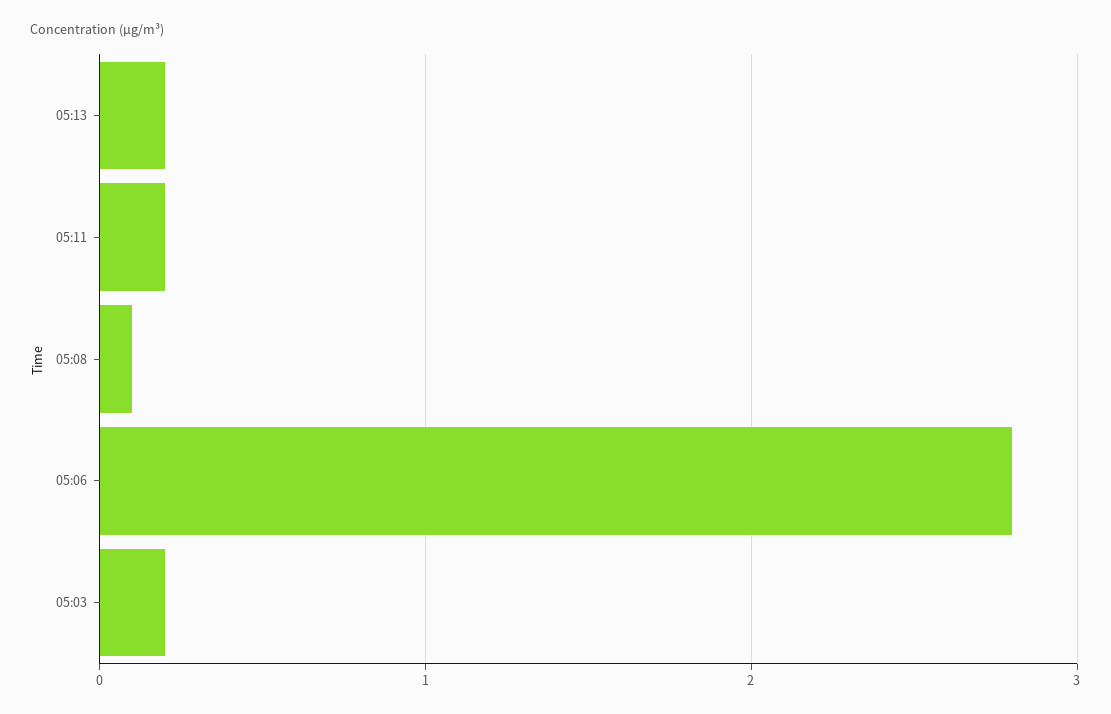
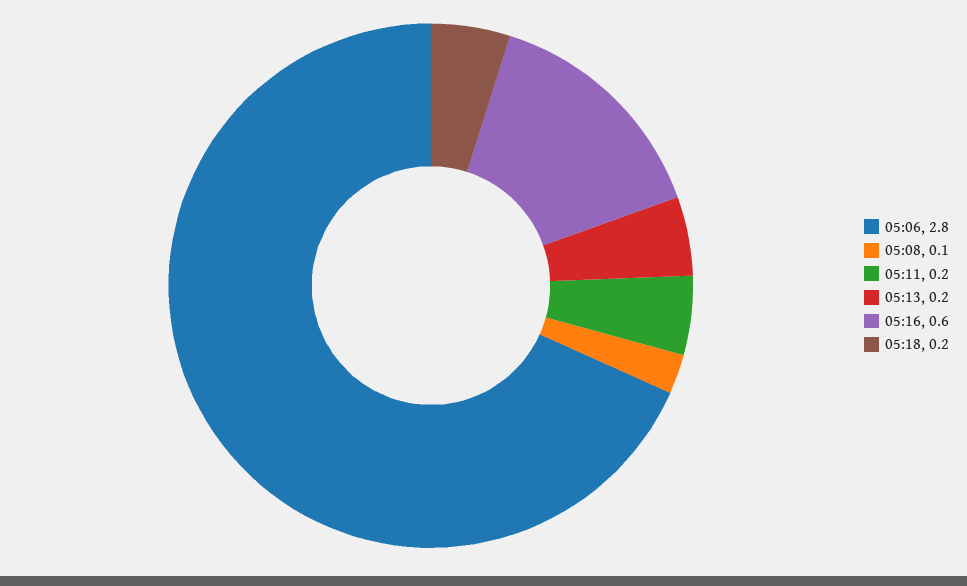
05:03: 0.2 -> none
05:16: none -> 0.6
05:18: none -> 0.2

